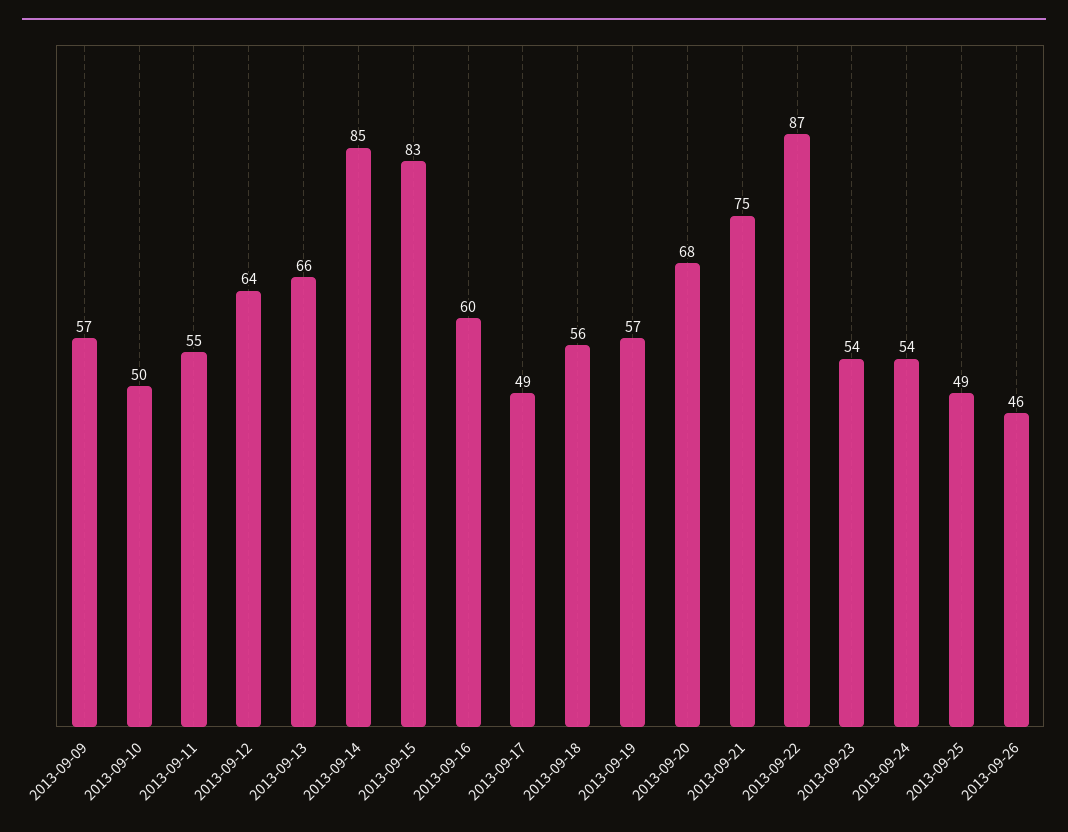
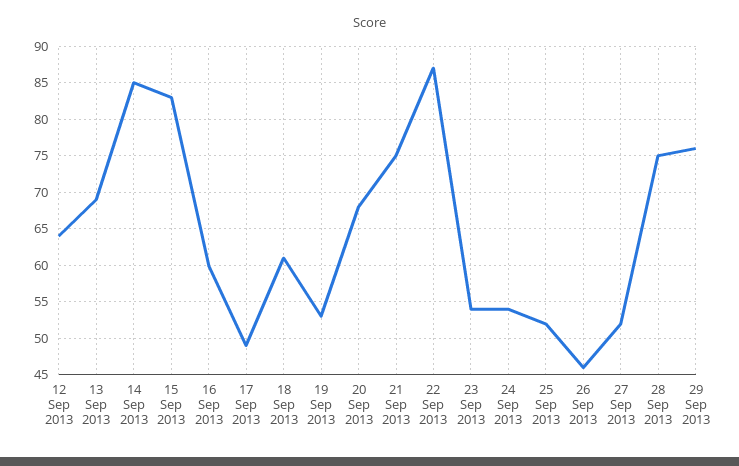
2013-09-09: 57 -> none
2013-09-10: 50 -> none
2013-09-11: 55 -> none
2013-09-13: 66 -> 69
2013-09-18: 56 -> 61
2013-09-19: 57 -> 53
2013-09-25: 49 -> 52
27 Sep 2013: none -> 52
28 Sep 2013: none -> 75
29 Sep 2013: none -> 76

